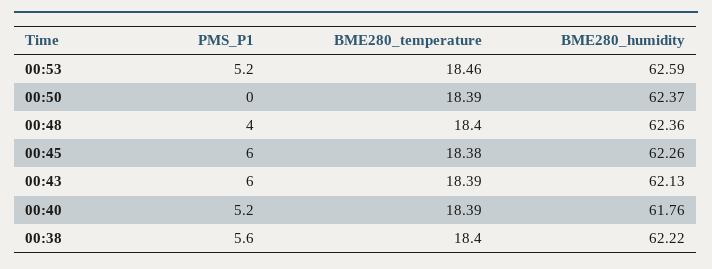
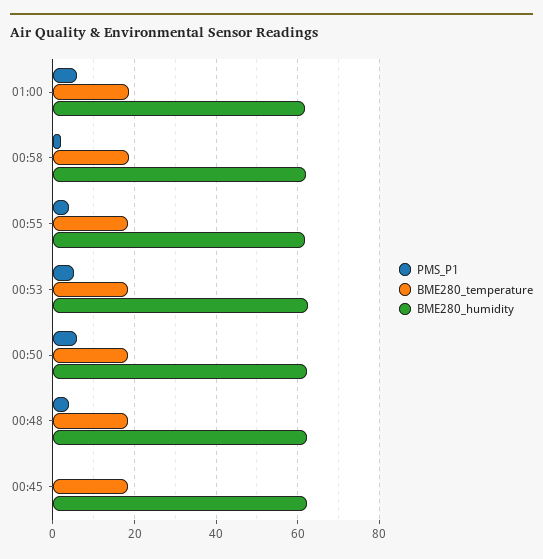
PMS_P1, 00:50: 0 -> 6
PMS_P1, 00:45: 6 -> 0
PMS_P1, 00:43: 6 -> none
BME280_temperature, 00:43: 18.39 -> none
BME280_humidity, 00:43: 62.13 -> none
PMS_P1, 00:40: 5.2 -> none
BME280_temperature, 00:40: 18.39 -> none
BME280_humidity, 00:40: 61.76 -> none
PMS_P1, 00:38: 5.6 -> none
BME280_temperature, 00:38: 18.4 -> none
BME280_humidity, 00:38: 62.22 -> none
PMS_P1, 01:00: none -> 6
BME280_temperature, 01:00: none -> 18
BME280_humidity, 01:00: none -> 62
PMS_P1, 00:58: none -> 2
BME280_temperature, 00:58: none -> 18
BME280_humidity, 00:58: none -> 62
PMS_P1, 00:55: none -> 4
BME280_temperature, 00:55: none -> 18
BME280_humidity, 00:55: none -> 62

